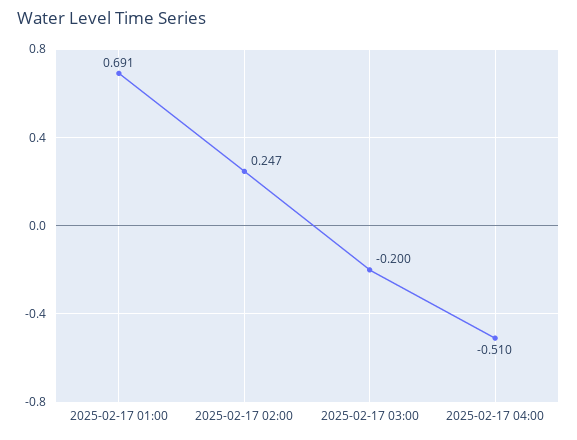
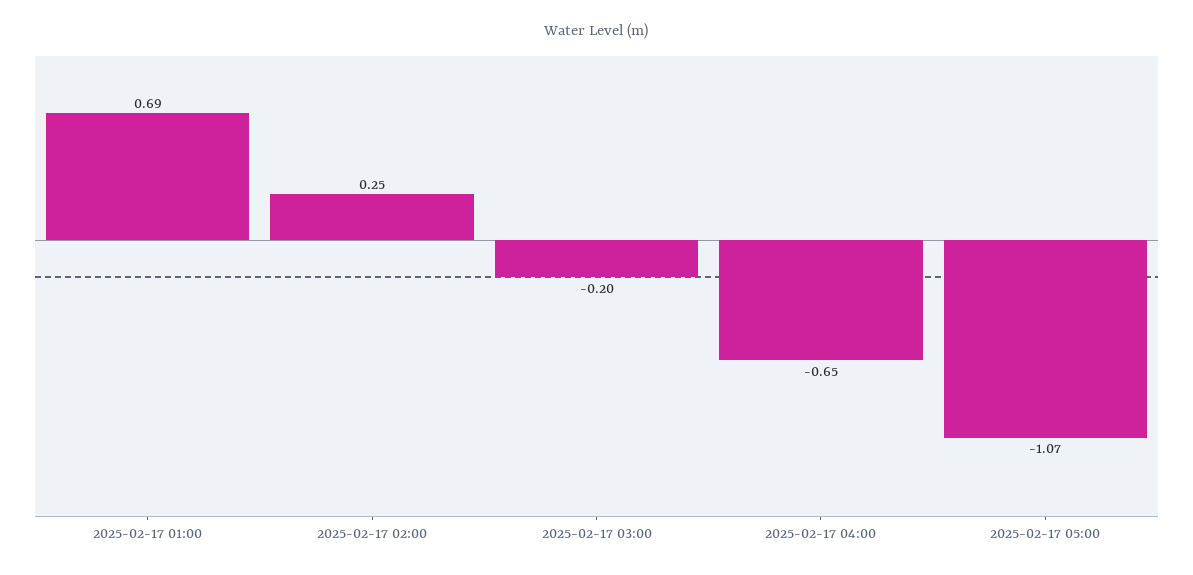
2025-02-17 04:00: -0.51 -> -0.65
2025-02-17 05:00: none -> -1.07

